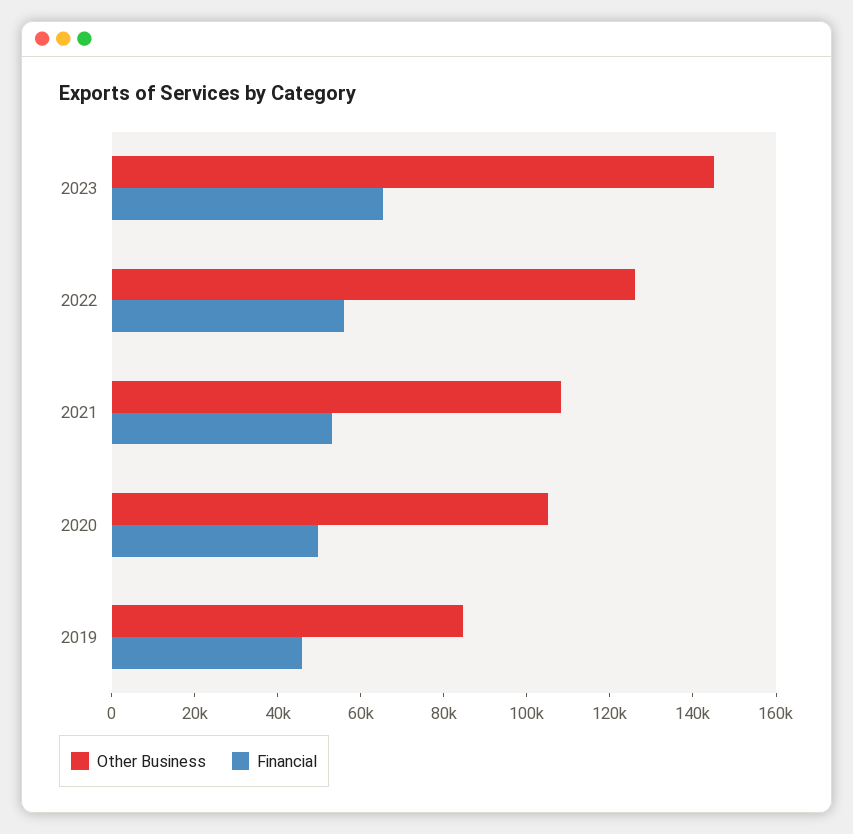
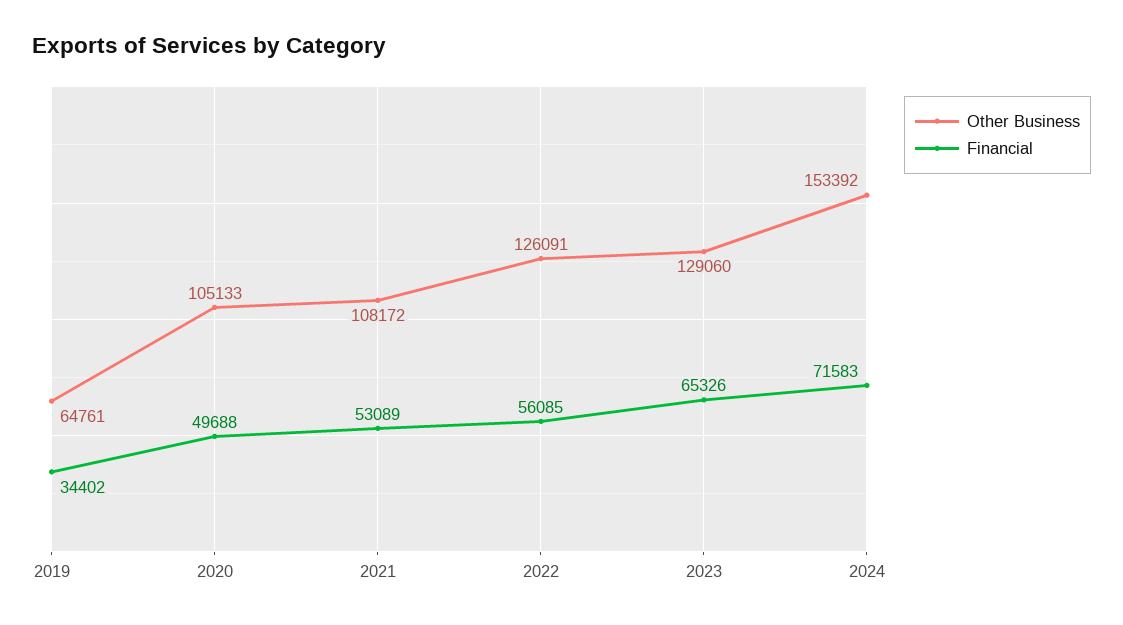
Other Business, 2023: 145000 -> 129060
Other Business, 2019: 85000 -> 64761
Financial, 2019: 45000 -> 34402
Other Business, 2024: none -> 153392
Financial, 2024: none -> 71583

